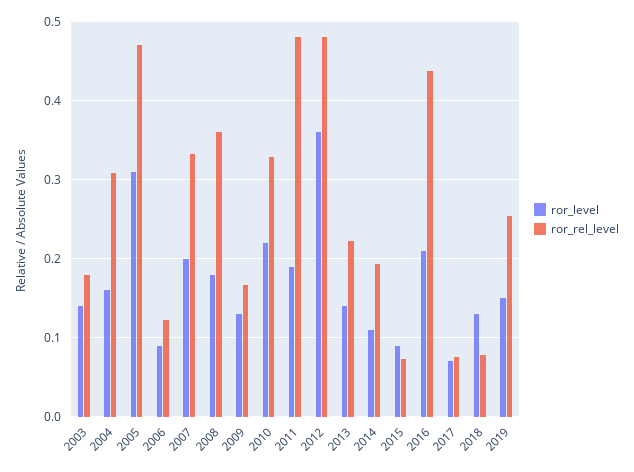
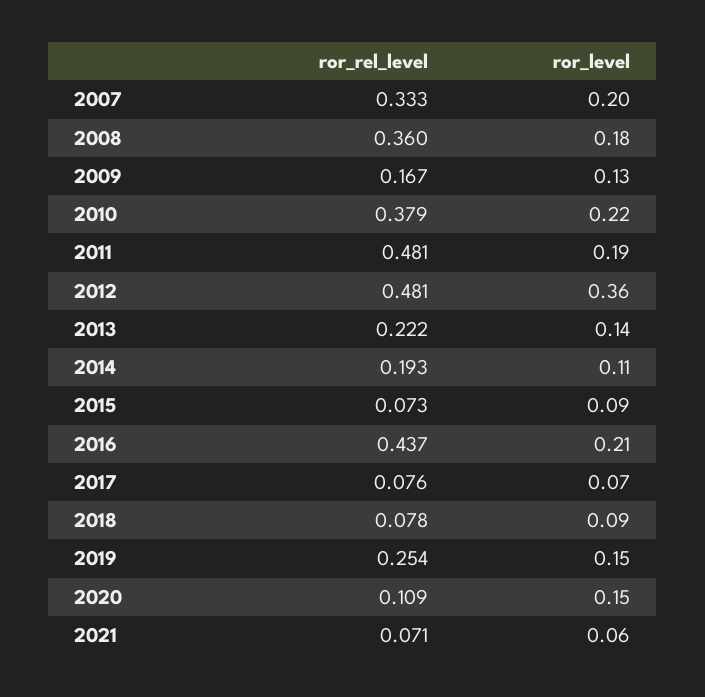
ror_level, 2003: 0.14 -> none
ror_rel_level, 2003: 0.18 -> none
ror_level, 2004: 0.16 -> none
ror_rel_level, 2004: 0.31 -> none
ror_level, 2005: 0.31 -> none
ror_rel_level, 2005: 0.47 -> none
ror_level, 2006: 0.09 -> none
ror_rel_level, 2006: 0.12 -> none
ror_rel_level, 2010: 0.33 -> 0.379
ror_level, 2018: 0.13 -> 0.09
ror_rel_level, 2020: none -> 0.109
ror_level, 2020: none -> 0.15
ror_rel_level, 2021: none -> 0.071
ror_level, 2021: none -> 0.06

